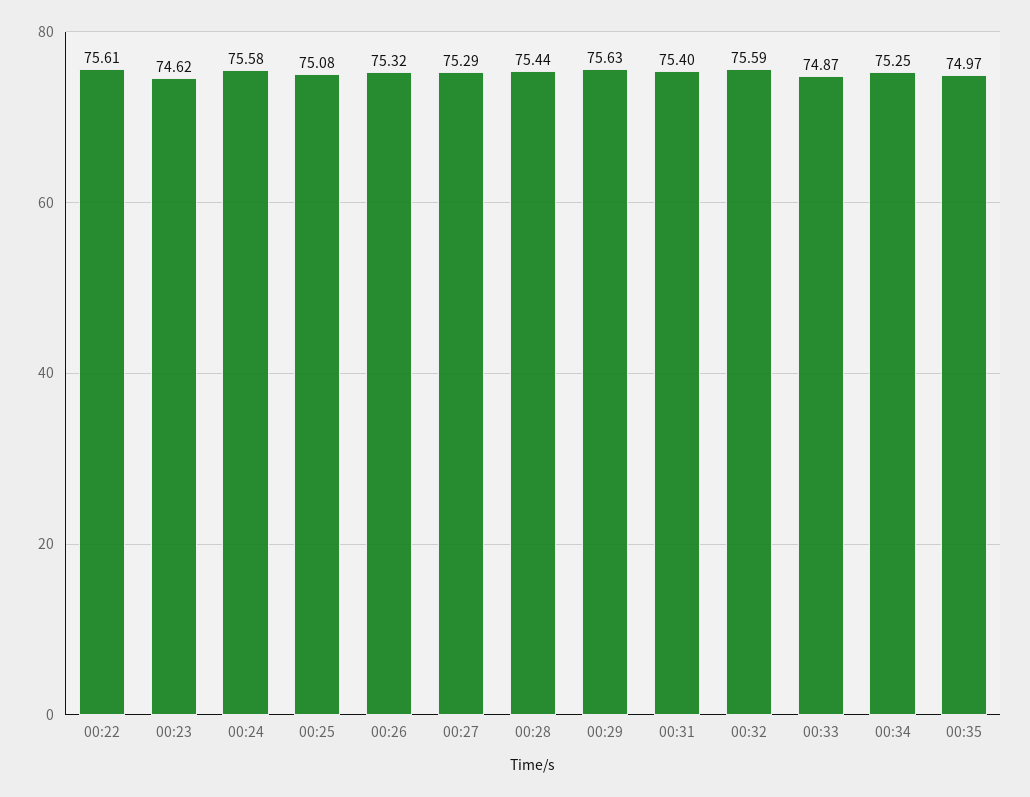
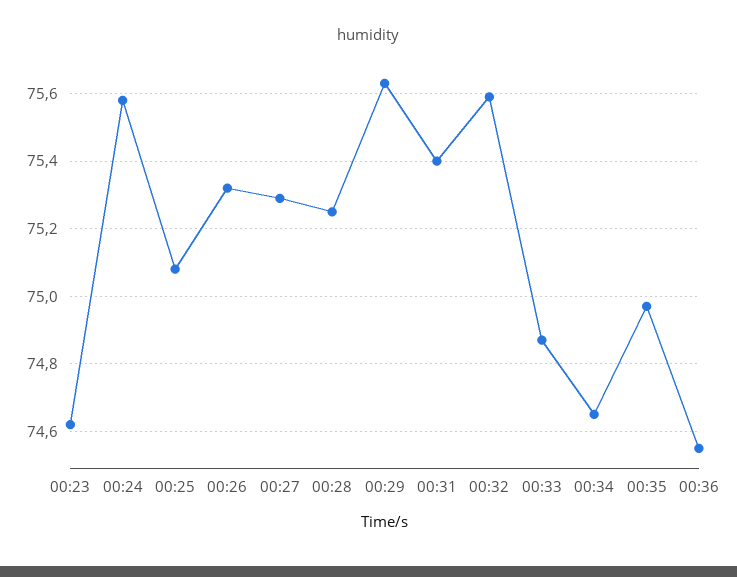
00:22: 75.61 -> none
00:28: 75.44 -> 75.25
00:34: 75.25 -> 74.65
00:36: none -> 74.55

